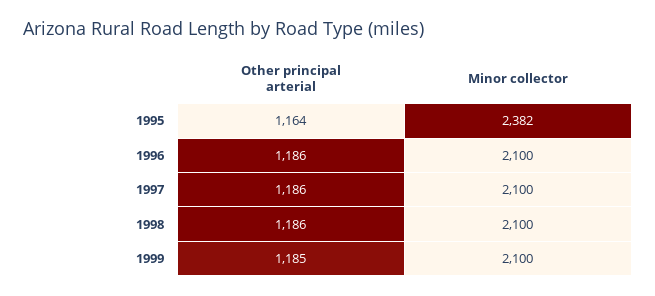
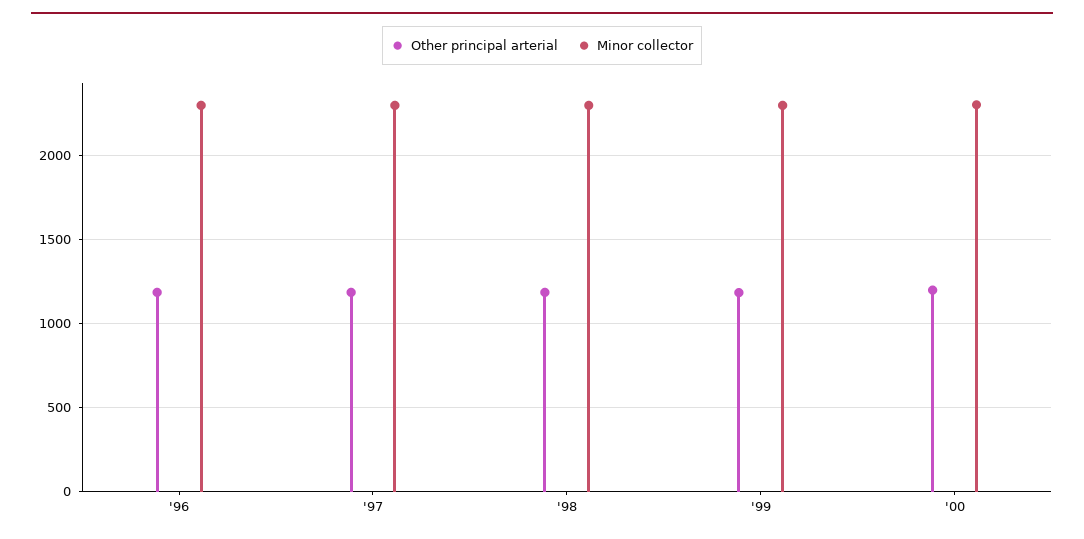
Other principal arterial, 1995: 1164 -> none
Minor collector, 1995: 2382 -> none
Minor collector, 1996: 2100 -> 2300
Minor collector, 1997: 2100 -> 2300
Minor collector, 1998: 2100 -> 2300
Minor collector, 1999: 2100 -> 2300
Other principal arterial, '00: none -> 1200
Minor collector, '00: none -> 2300

